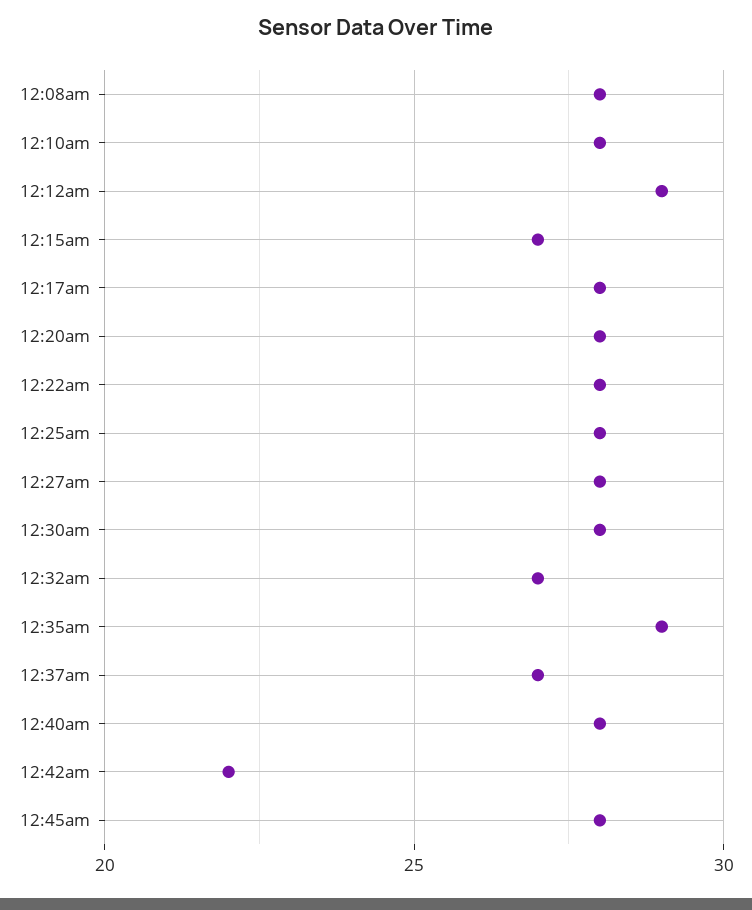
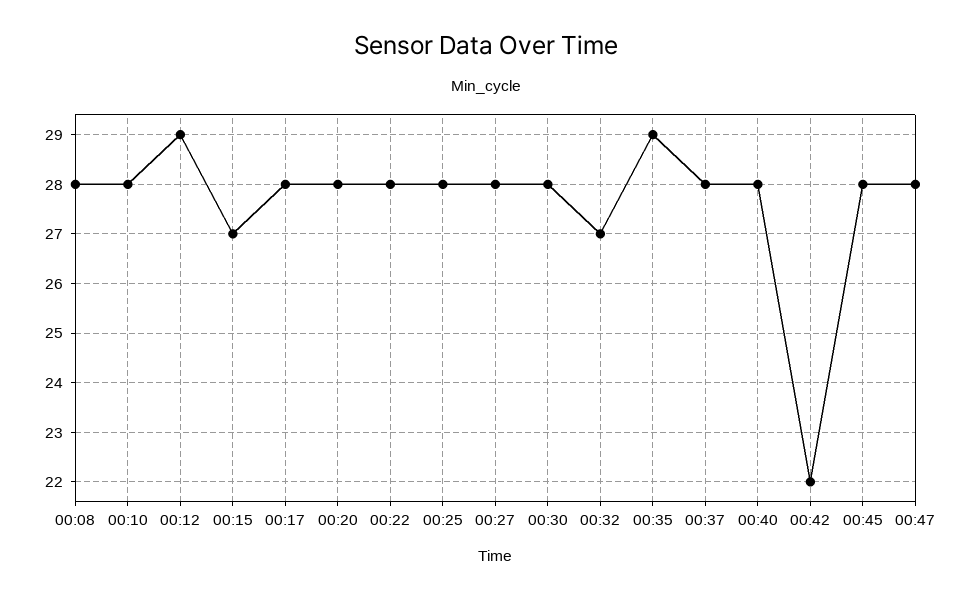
12:37am: 27 -> 28
00:47: none -> 28

